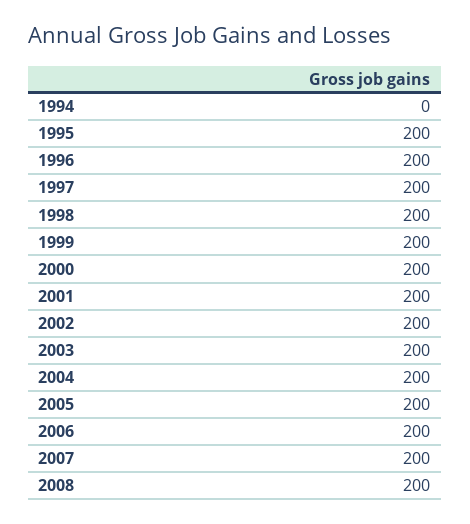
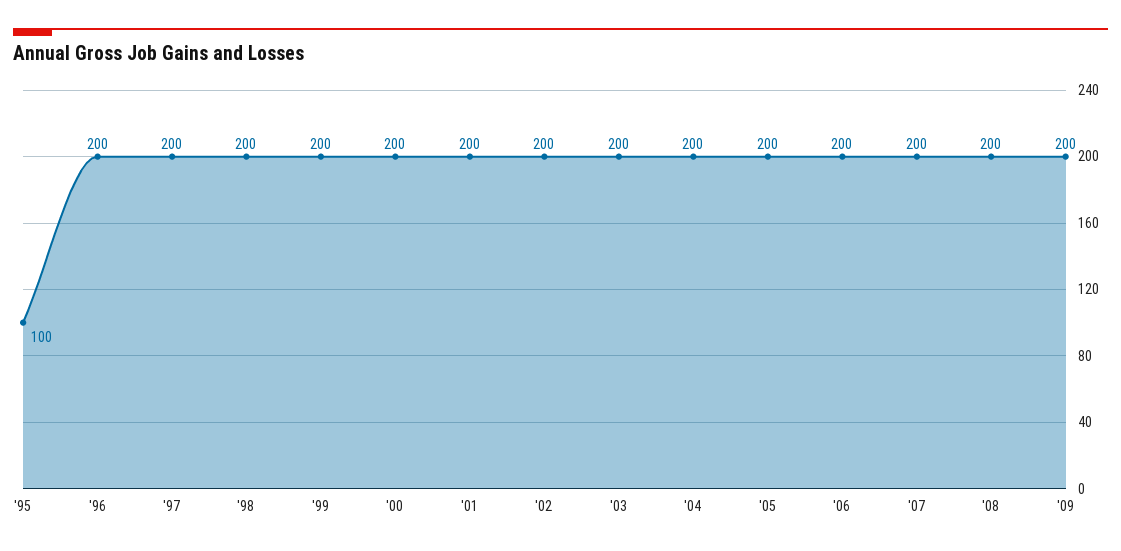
1994: 0 -> none
1995: 200 -> 100
'09: none -> 200

